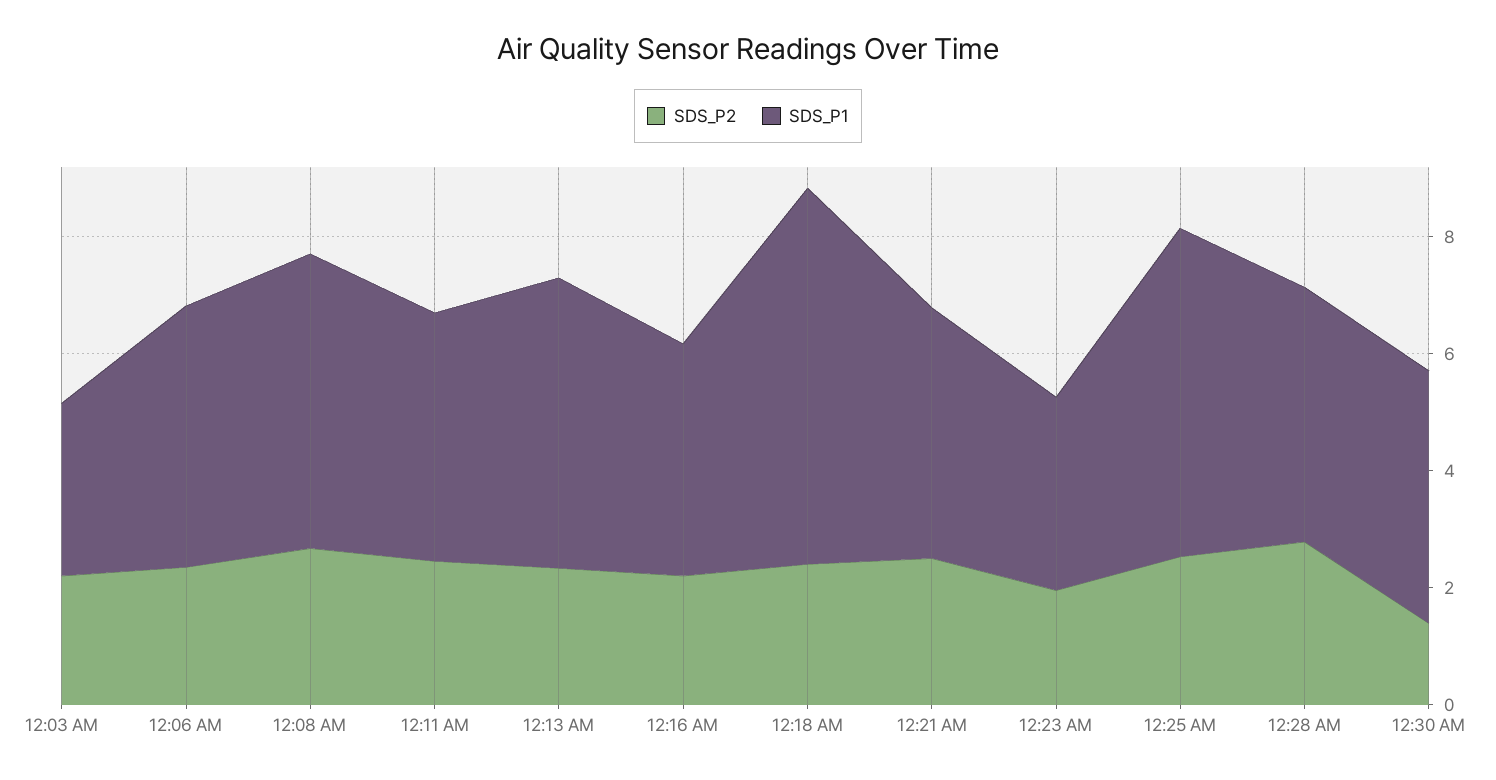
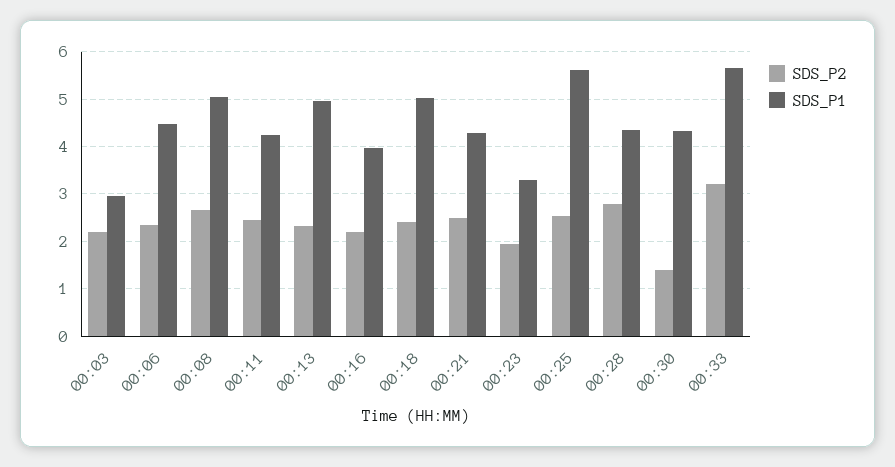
SDS_P1, 12:18 AM: 6.5 -> 5
SDS_P2, 00:33: none -> 3.2
SDS_P1, 00:33: none -> 5.6

